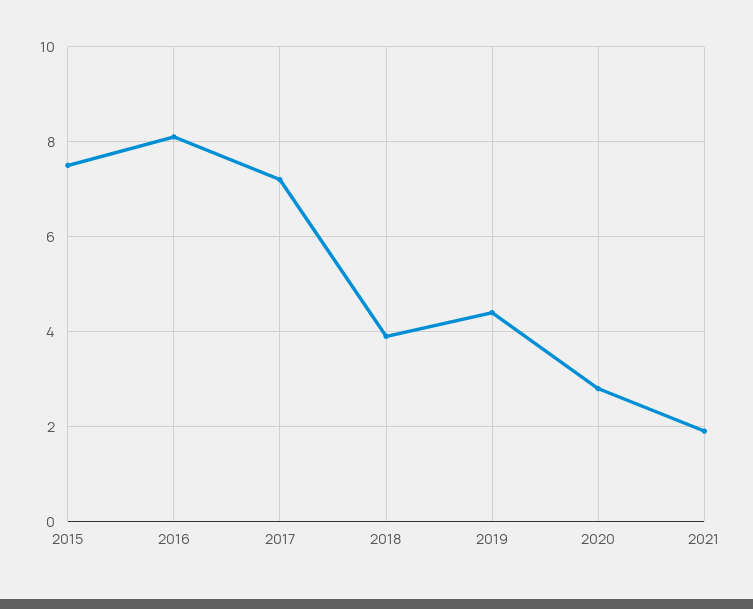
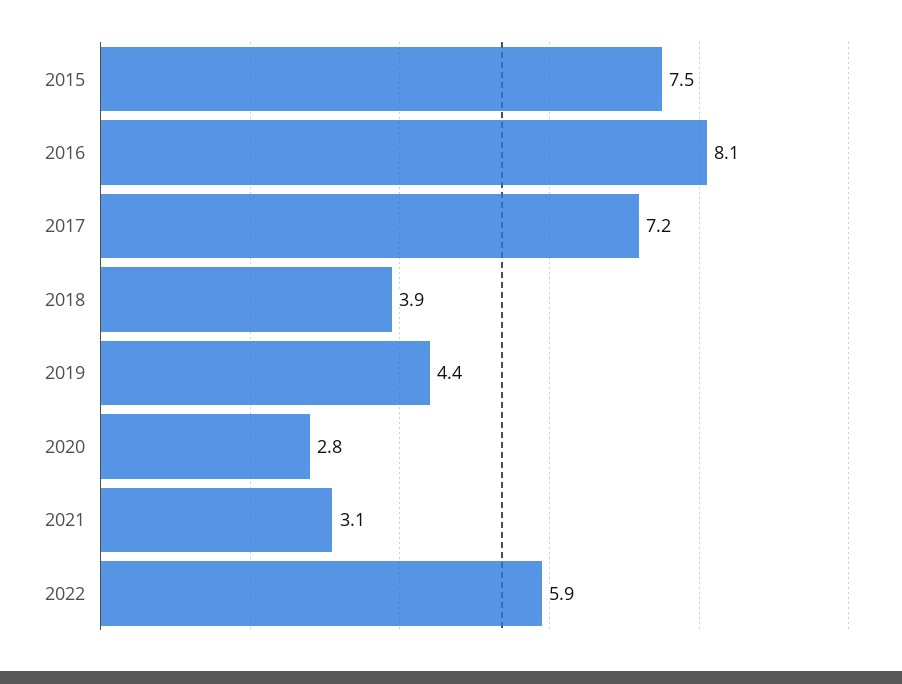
2021: 2 -> 3.1
2022: none -> 5.9

